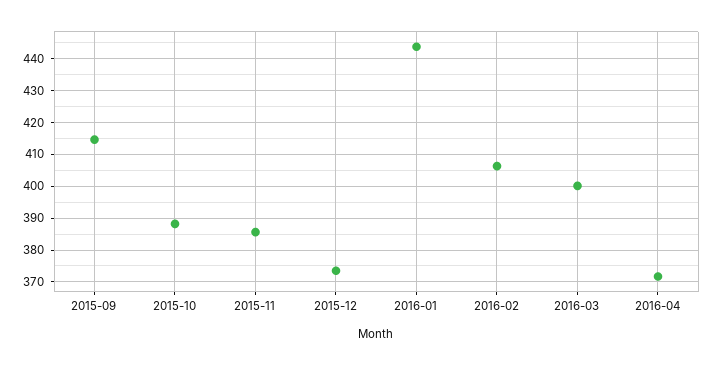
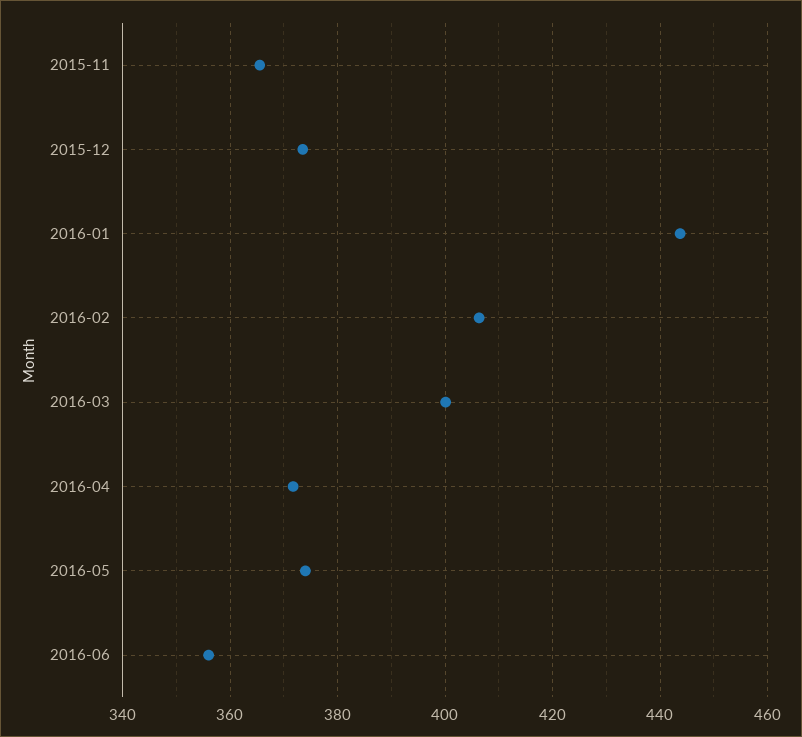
2015-09: 414 -> none
2015-10: 388 -> none
2015-11: 386 -> 366
2016-05: none -> 374
2016-06: none -> 356

